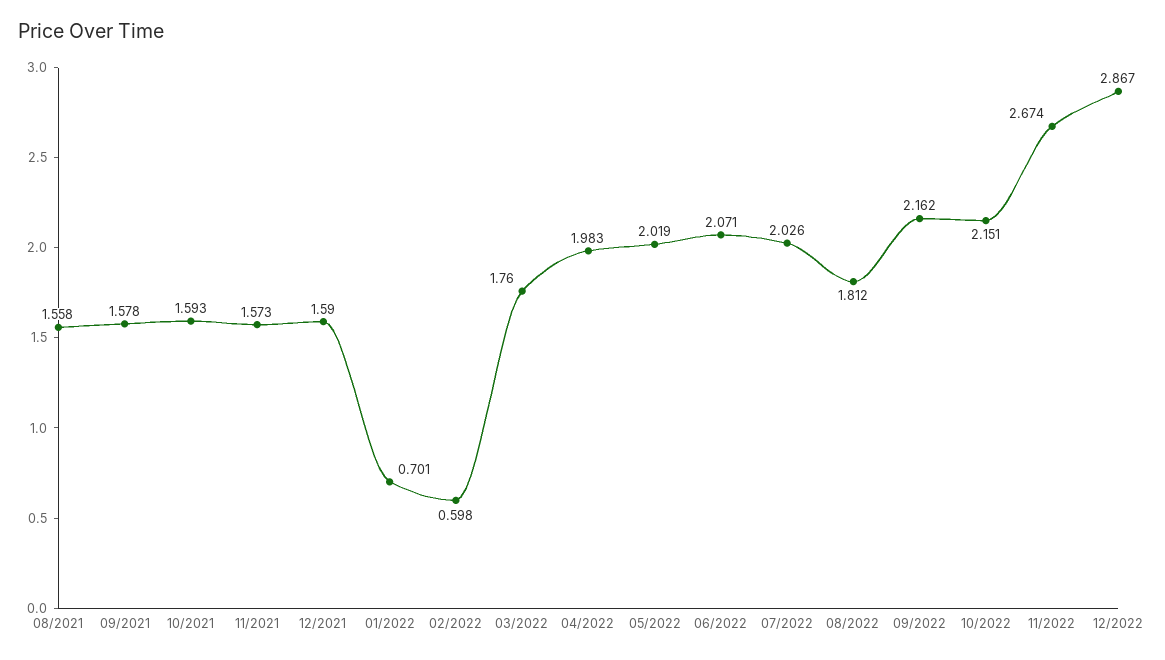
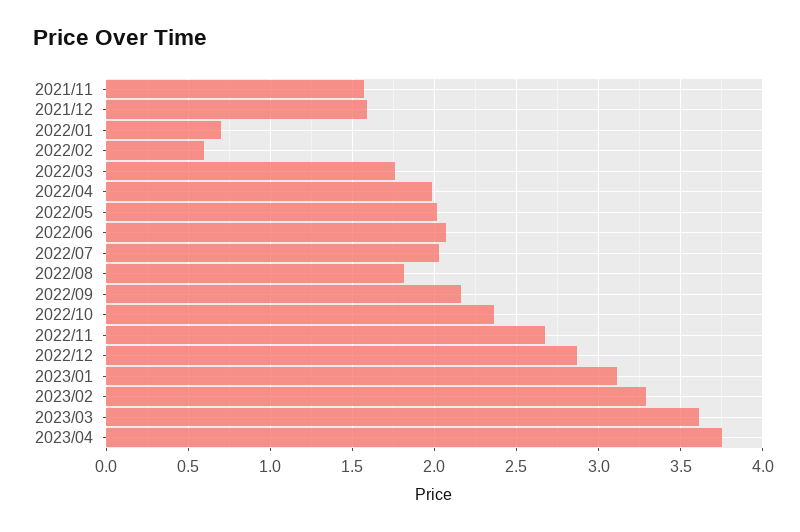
08/2021: 1.558 -> none
09/2021: 1.578 -> none
10/2021: 1.593 -> none
10/2022: 2.151 -> 2.35
2023/01: none -> 3.1
2023/02: none -> 3.3
2023/03: none -> 3.6
2023/04: none -> 3.75

